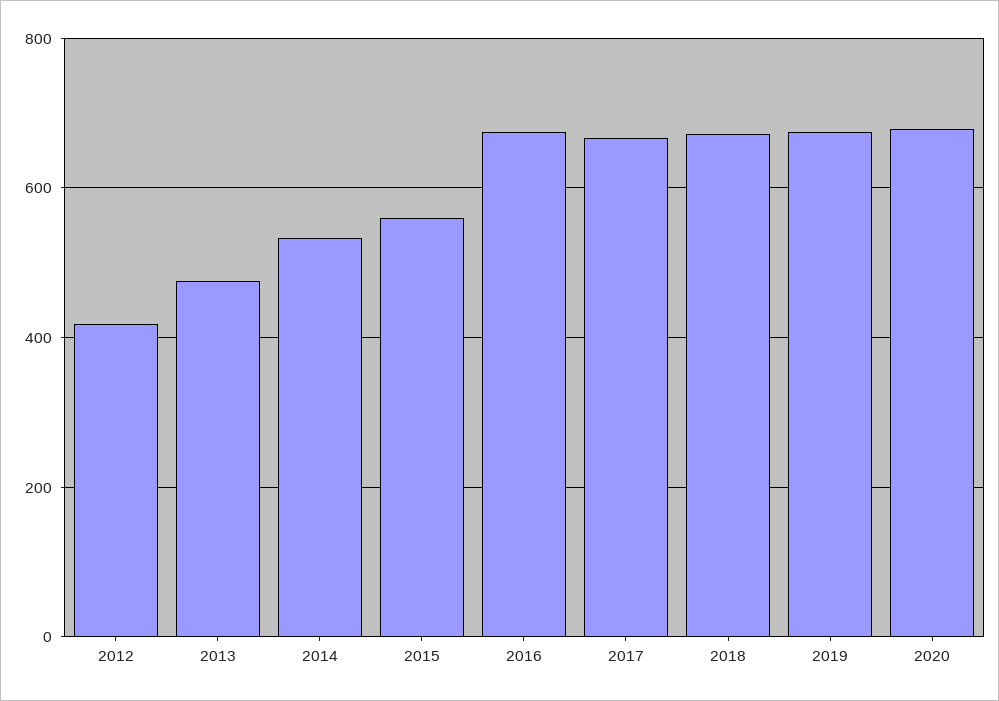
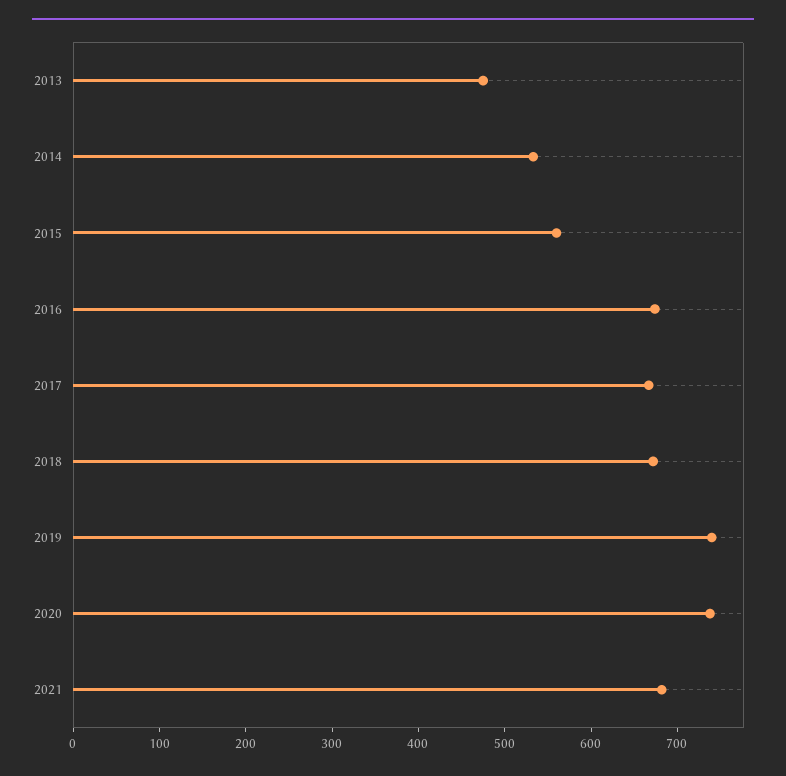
2012: 420 -> none
2019: 680 -> 740
2020: 680 -> 740
2021: none -> 680

